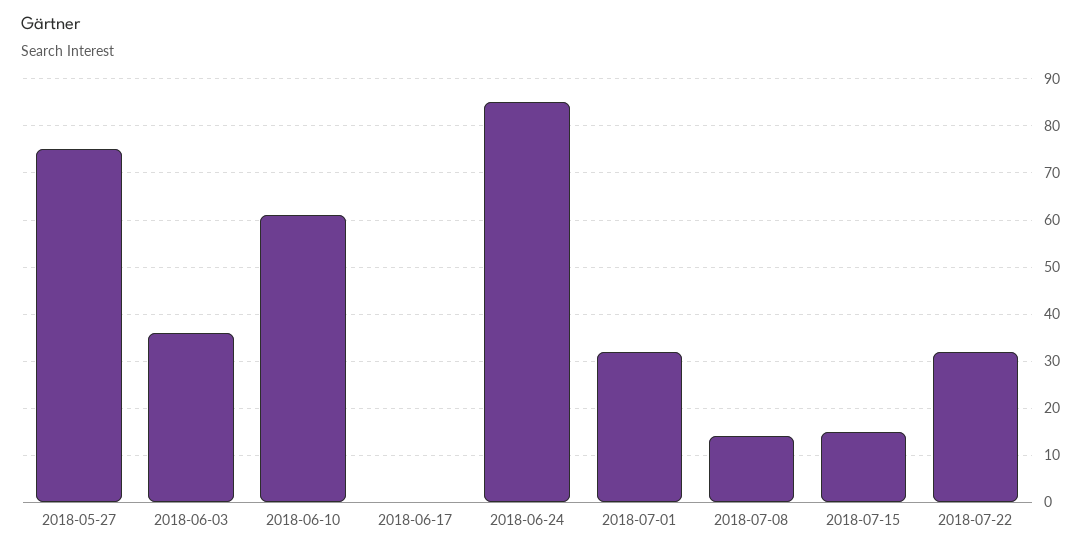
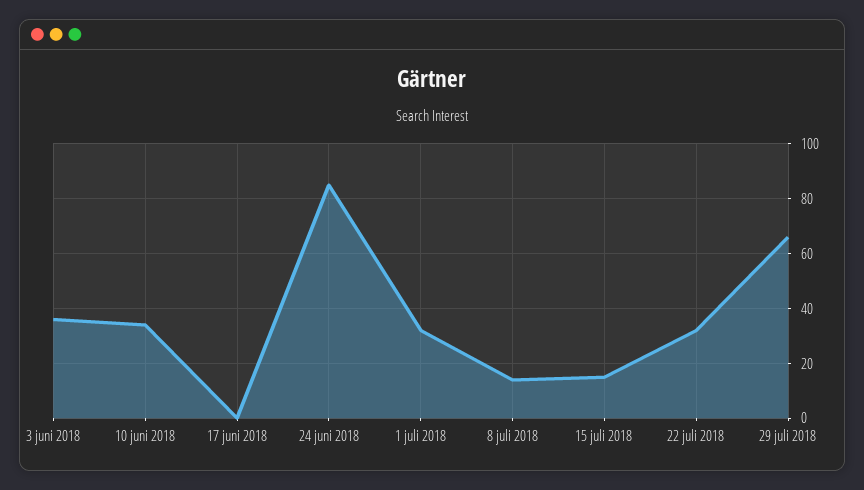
2018-05-27: 75 -> none
2018-06-10: 60 -> 35
29 juli 2018: none -> 65

